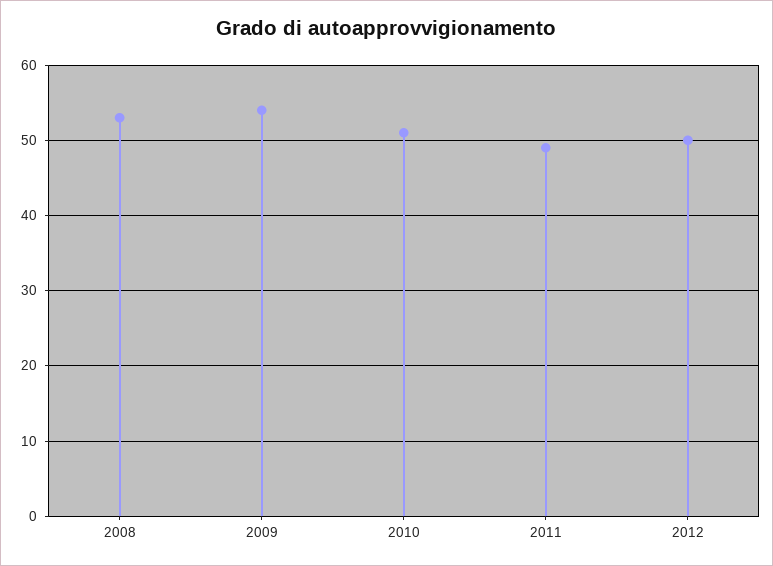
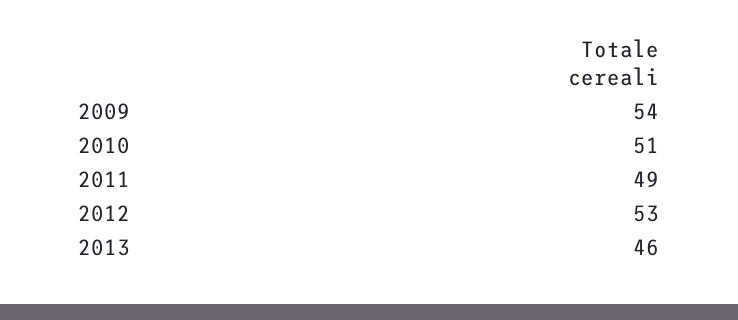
2008: 53 -> none
2012: 50 -> 53
2013: none -> 46

